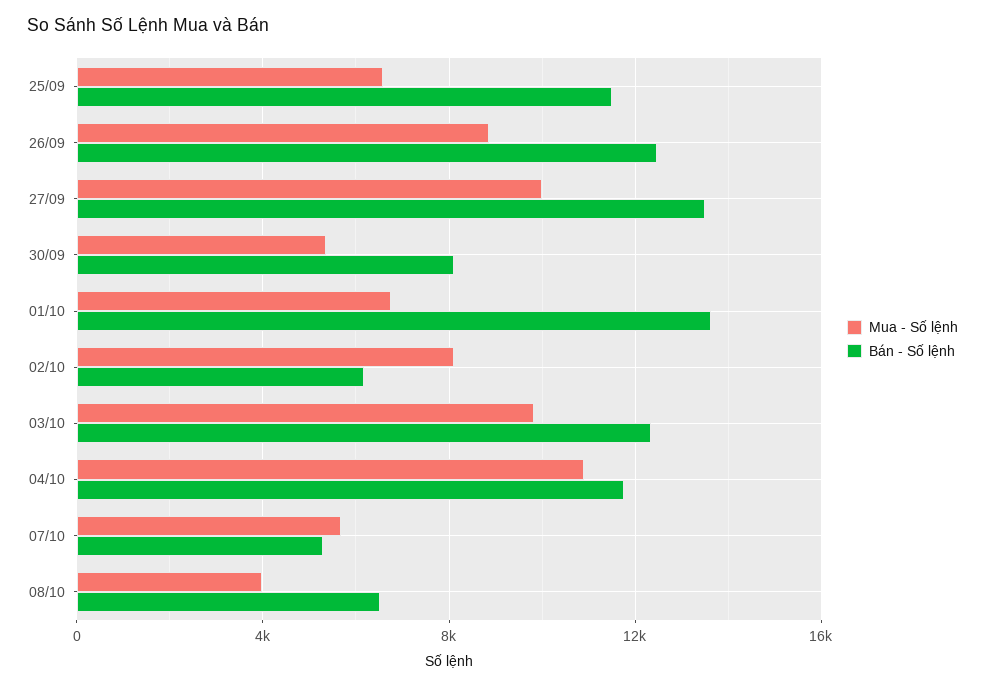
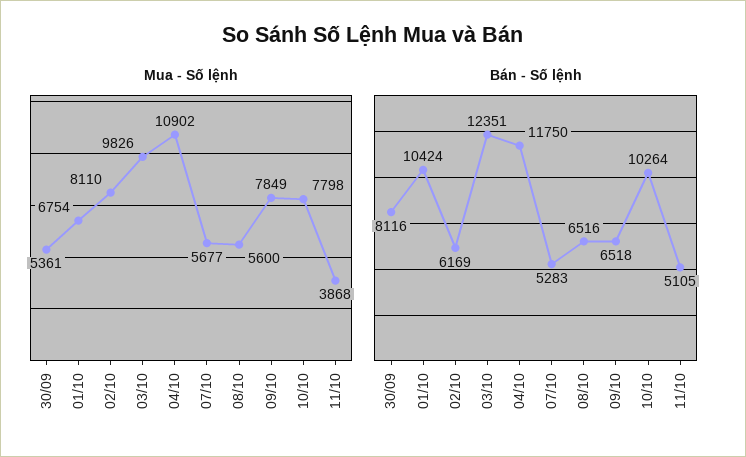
Mua - Số lệnh, 25/09: 6500 -> none
Bán - Số lệnh, 25/09: 11500 -> none
Mua - Số lệnh, 26/09: 9000 -> none
Bán - Số lệnh, 26/09: 12500 -> none
Mua - Số lệnh, 27/09: 10000 -> none
Bán - Số lệnh, 27/09: 13500 -> none
Bán - Số lệnh, 01/10: 13500 -> 10424
Mua - Số lệnh, 08/10: 4000 -> 5600
Mua - Số lệnh, 09/10: none -> 7849
Mua - Số lệnh, 10/10: none -> 7798
Mua - Số lệnh, 11/10: none -> 3868
Bán - Số lệnh, 09/10: none -> 6518
Bán - Số lệnh, 10/10: none -> 10264
Bán - Số lệnh, 11/10: none -> 5105

